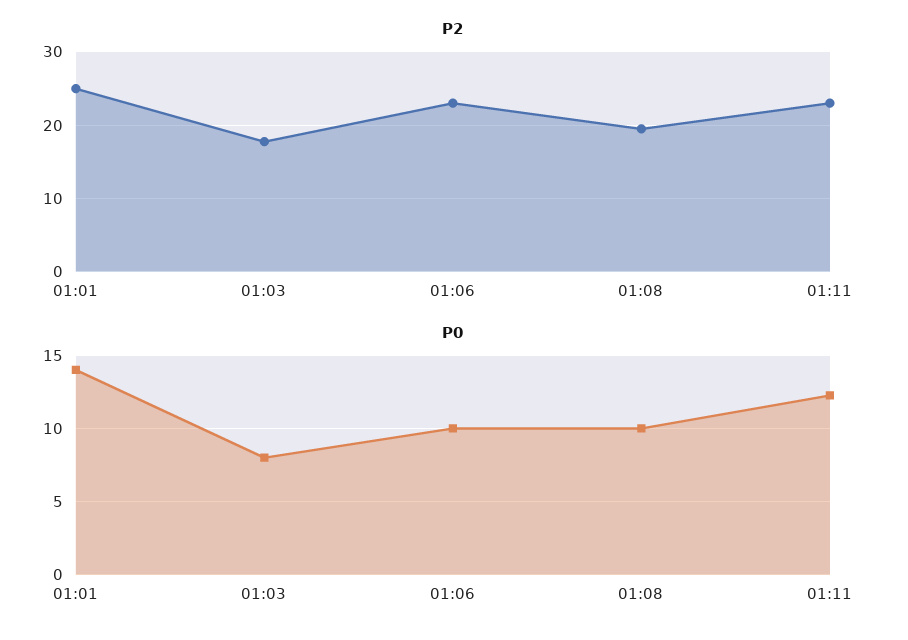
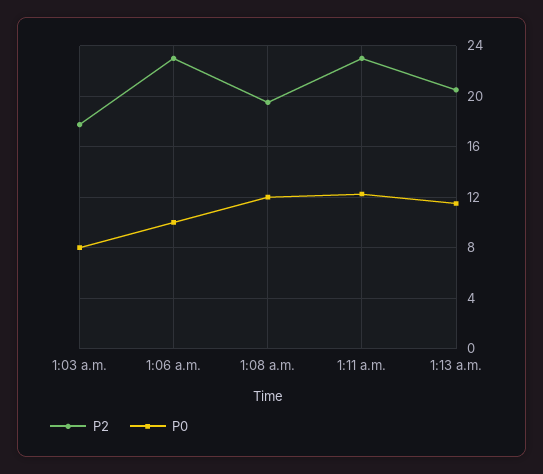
P2, 01:01: 25 -> none
P0, 01:01: 14 -> none
P0, 01:08: 10 -> 12
P2, 1:13 a.m.: none -> 20.5
P0, 1:13 a.m.: none -> 11.5

